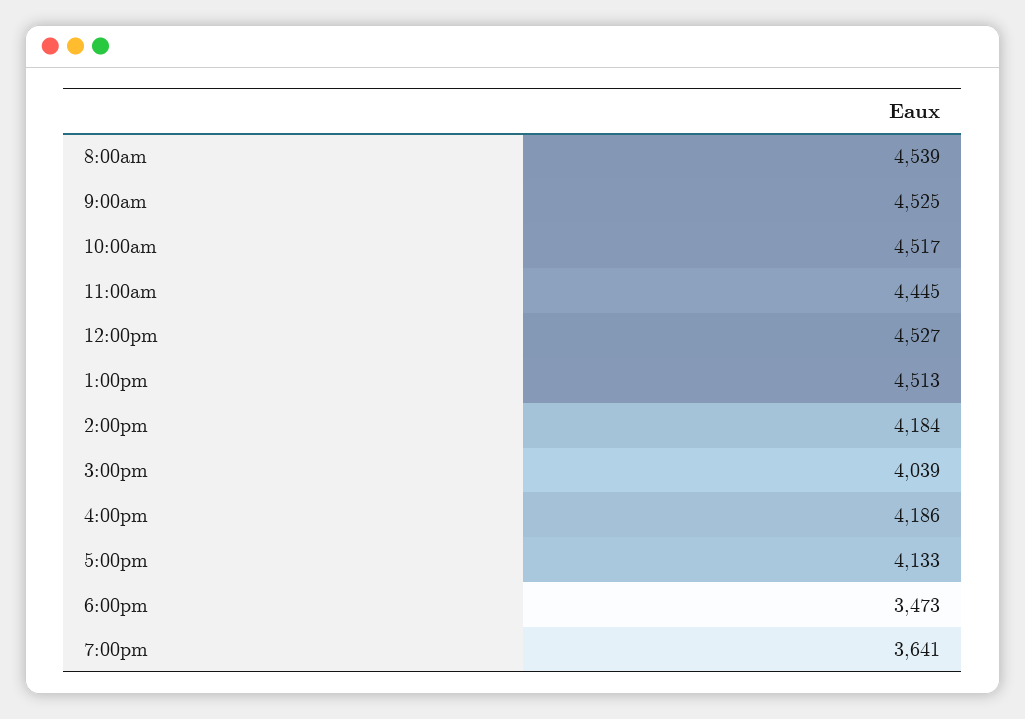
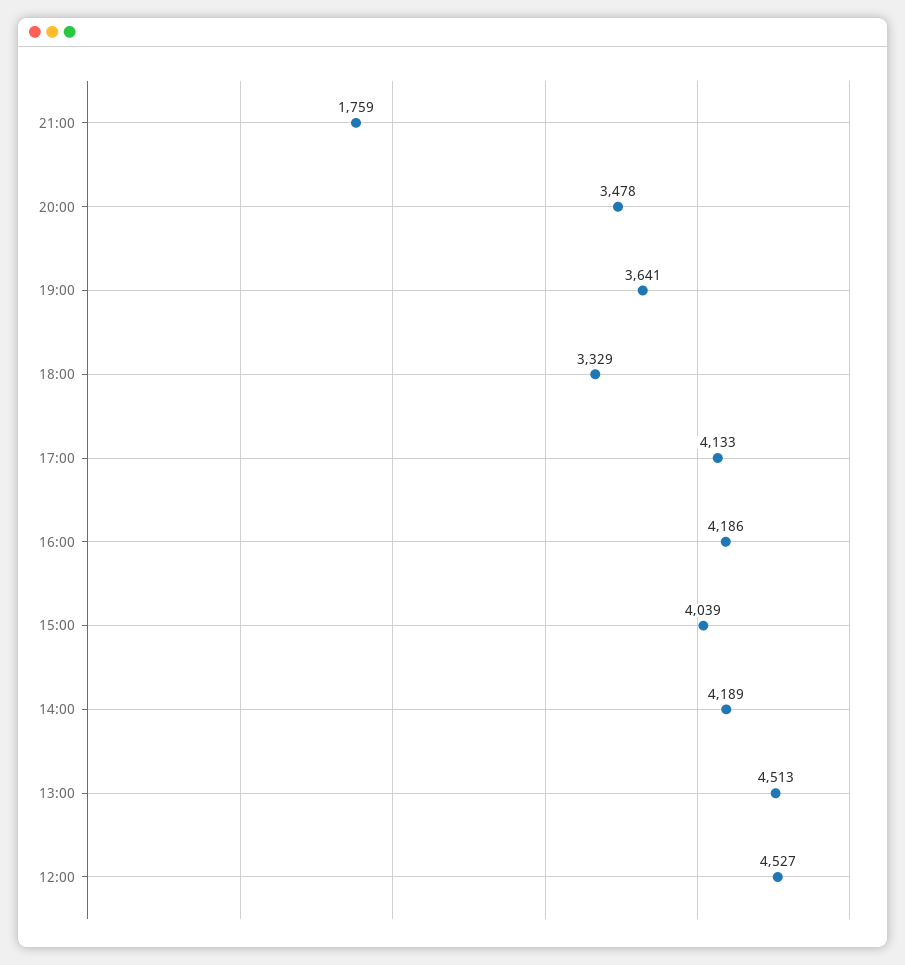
8:00am: 4539 -> none
9:00am: 4525 -> none
10:00am: 4517 -> none
11:00am: 4445 -> none
2:00pm: 4184 -> 4189
6:00pm: 3473 -> 3329
21:00: none -> 1759
20:00: none -> 3478

